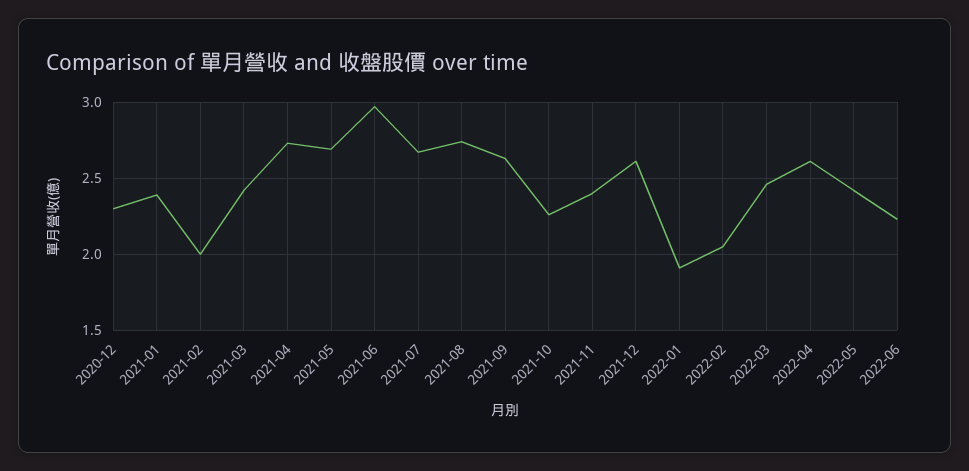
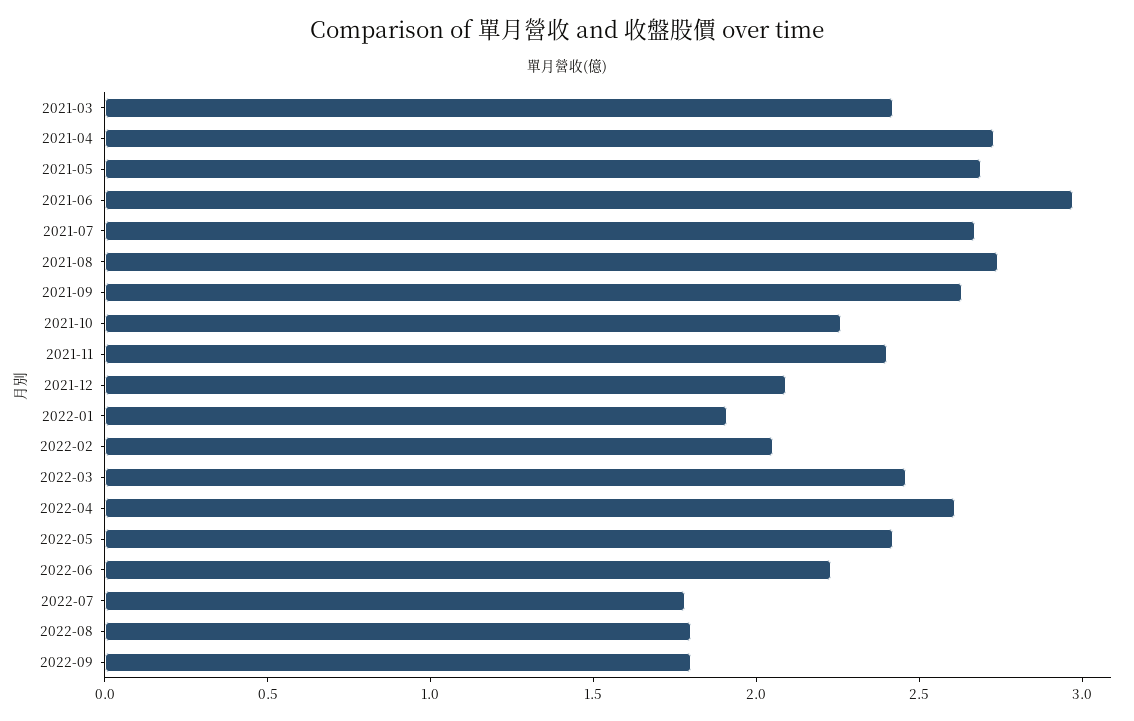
2020-12: 2.3 -> none
2021-01: 2.4 -> none
2021-02: 2 -> none
2021-12: 2.6 -> 2.1
2022-07: none -> 1.8
2022-08: none -> 1.8
2022-09: none -> 1.8

